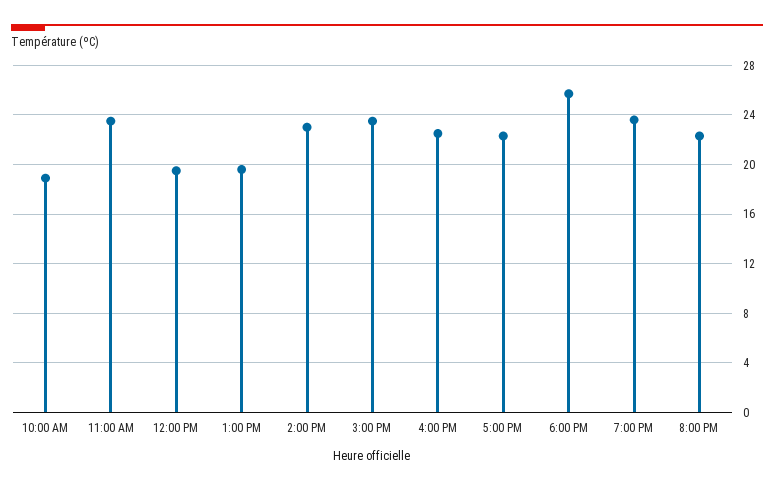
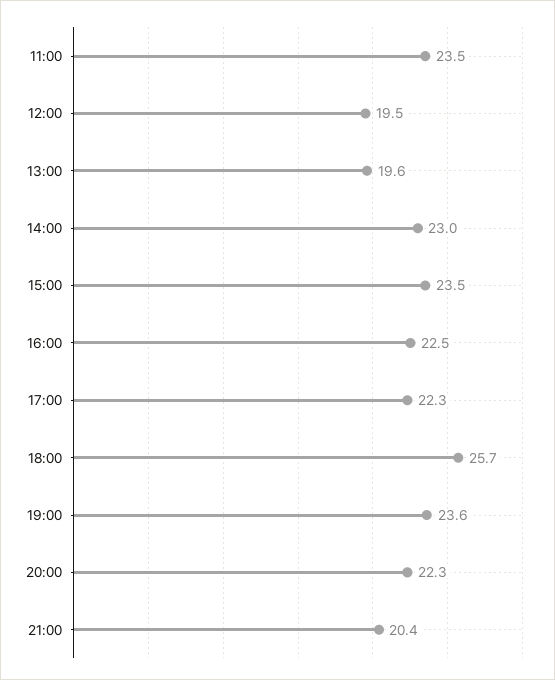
10:00 AM: 19 -> none
21:00: none -> 20.4

